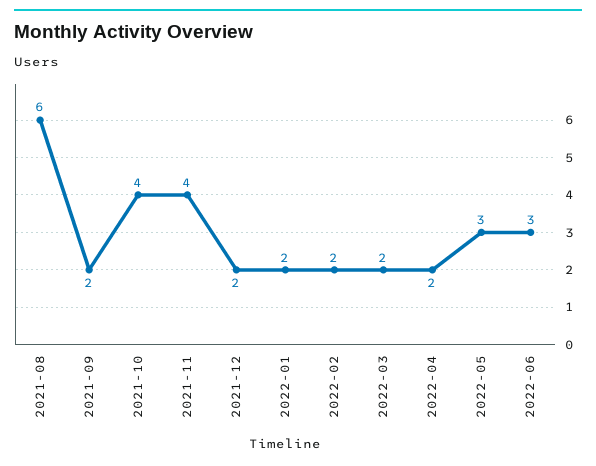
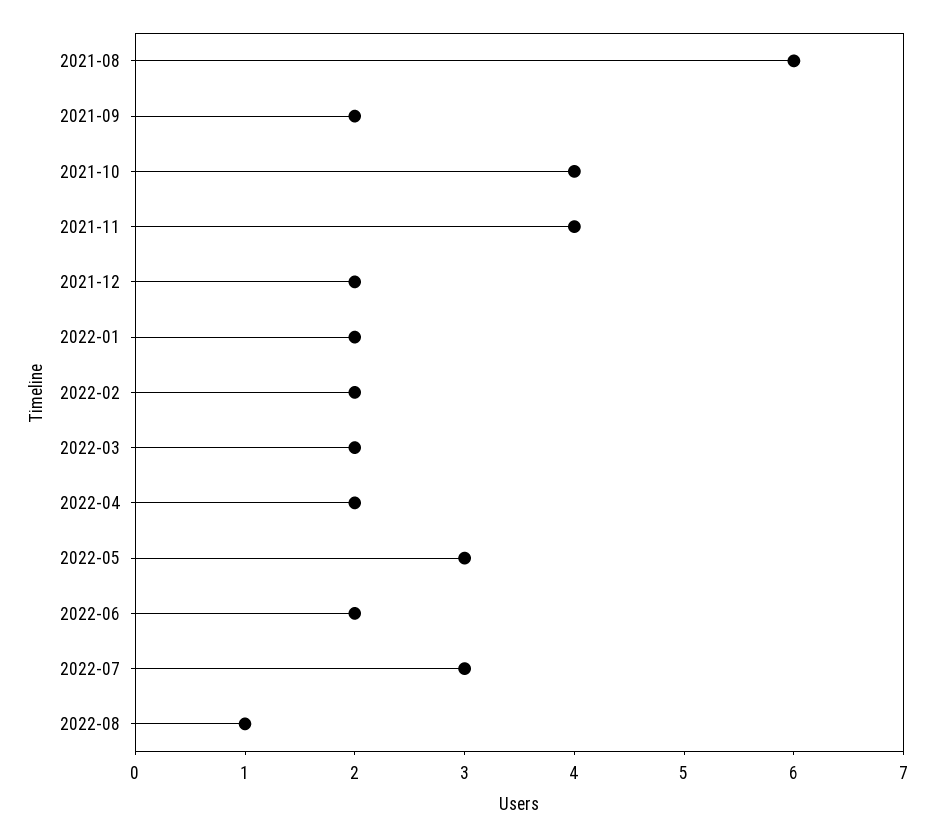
2022-06: 3 -> 2
2022-07: none -> 3
2022-08: none -> 1

